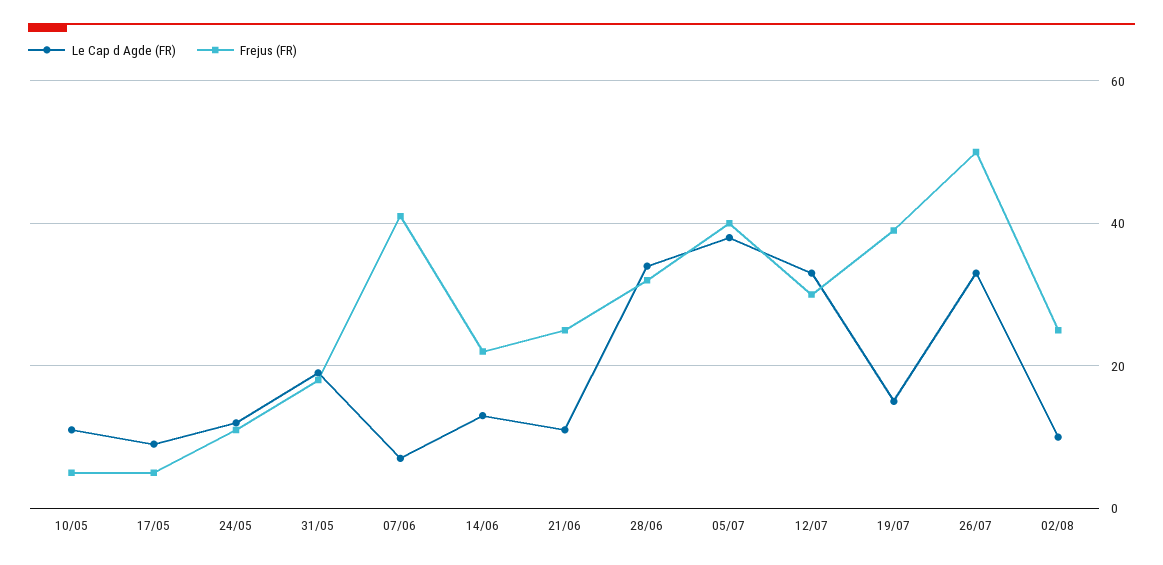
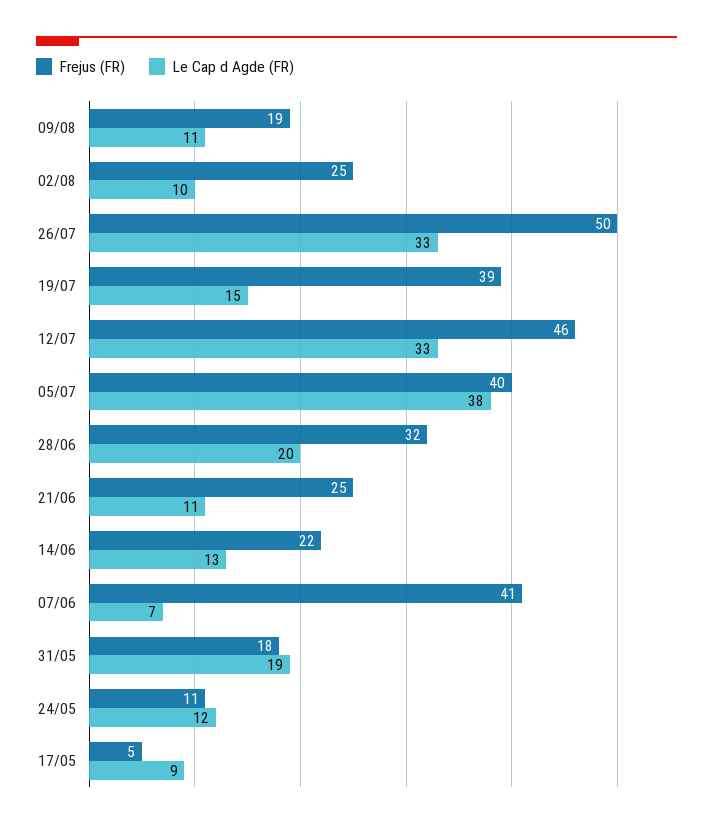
Le Cap d Agde (FR), 10/05: 10 -> none
Frejus (FR), 10/05: 5 -> none
Le Cap d Agde (FR), 28/06: 35 -> 20
Frejus (FR), 12/07: 30 -> 46
Frejus (FR), 09/08: none -> 19
Le Cap d Agde (FR), 09/08: none -> 11

